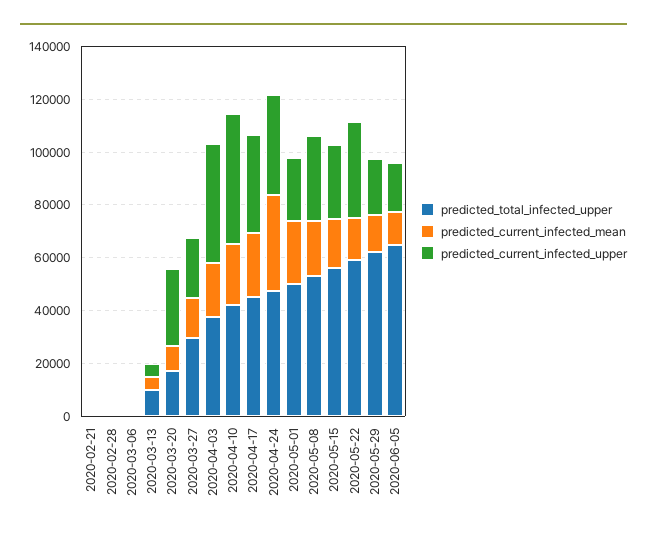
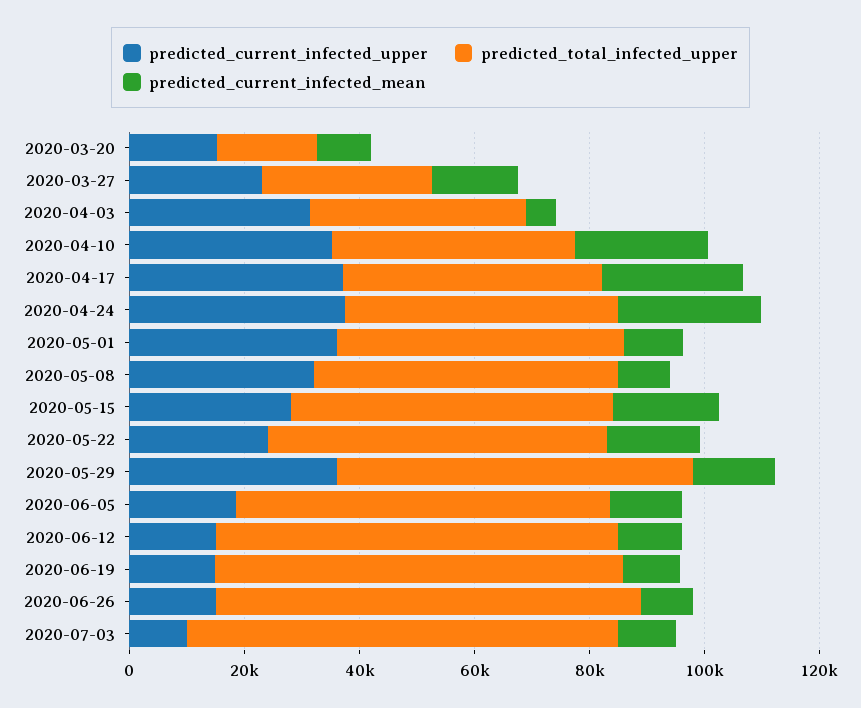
predicted_total_infected_upper, 2020-02-21: 0 -> none
predicted_current_infected_mean, 2020-02-21: 0 -> none
predicted_current_infected_upper, 2020-02-21: 0 -> none
predicted_total_infected_upper, 2020-02-28: 0 -> none
predicted_current_infected_mean, 2020-02-28: 0 -> none
predicted_current_infected_upper, 2020-02-28: 0 -> none
predicted_total_infected_upper, 2020-03-06: 0 -> none
predicted_current_infected_mean, 2020-03-06: 0 -> none
predicted_current_infected_upper, 2020-03-06: 0 -> none
predicted_total_infected_upper, 2020-03-13: 10000 -> none
predicted_current_infected_mean, 2020-03-13: 5000 -> none
predicted_current_infected_upper, 2020-03-13: 5000 -> none
predicted_current_infected_upper, 2020-03-20: 30000 -> 15000
predicted_current_infected_mean, 2020-04-03: 20000 -> 5000
predicted_current_infected_upper, 2020-04-03: 45000 -> 30000
predicted_current_infected_upper, 2020-04-10: 50000 -> 35000
predicted_current_infected_mean, 2020-04-24: 35000 -> 25000
predicted_current_infected_mean, 2020-05-01: 25000 -> 10000
predicted_current_infected_upper, 2020-05-01: 25000 -> 35000
predicted_current_infected_mean, 2020-05-08: 20000 -> 10000
predicted_current_infected_upper, 2020-05-22: 35000 -> 25000
predicted_current_infected_upper, 2020-05-29: 20000 -> 35000
predicted_current_infected_upper, 2020-06-12: none -> 15000
predicted_total_infected_upper, 2020-06-12: none -> 70000
predicted_current_infected_mean, 2020-06-12: none -> 10000
predicted_current_infected_upper, 2020-06-19: none -> 15000
predicted_total_infected_upper, 2020-06-19: none -> 70000
predicted_current_infected_mean, 2020-06-19: none -> 10000
predicted_current_infected_upper, 2020-06-26: none -> 15000
predicted_total_infected_upper, 2020-06-26: none -> 75000
predicted_current_infected_mean, 2020-06-26: none -> 10000
predicted_current_infected_upper, 2020-07-03: none -> 10000
predicted_total_infected_upper, 2020-07-03: none -> 75000
predicted_current_infected_mean, 2020-07-03: none -> 10000

